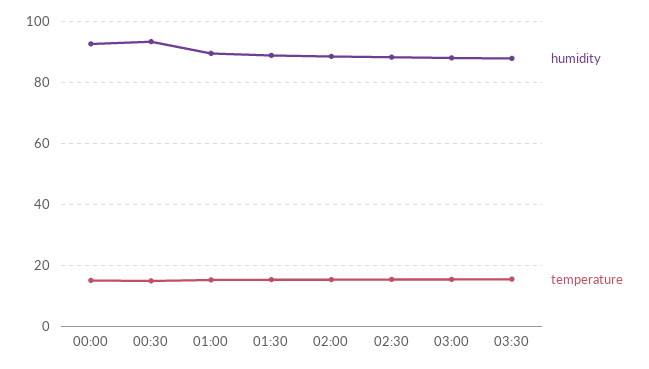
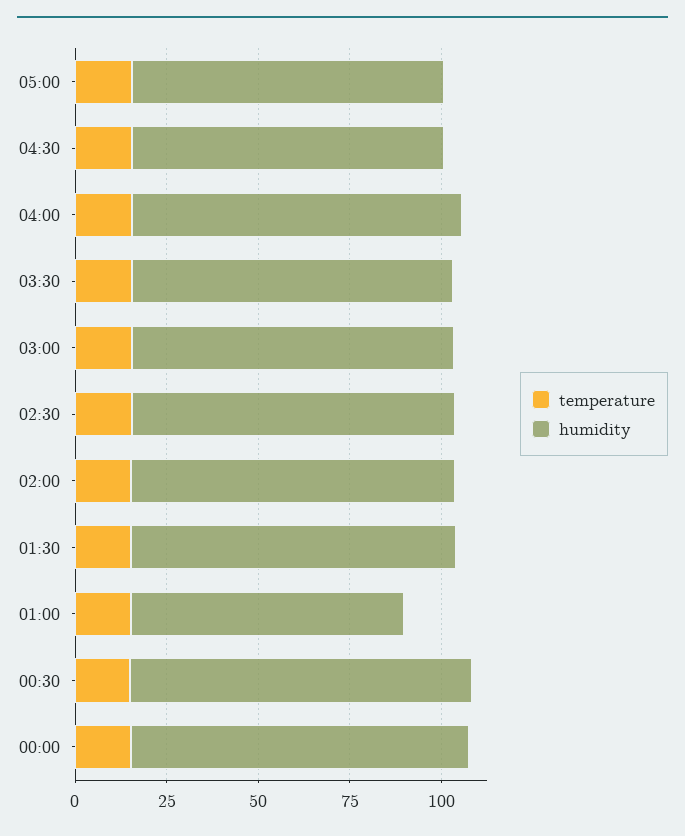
humidity, 01:00: 90 -> 75
temperature, 05:00: none -> 15
humidity, 05:00: none -> 85
temperature, 04:30: none -> 15
humidity, 04:30: none -> 85
temperature, 04:00: none -> 15
humidity, 04:00: none -> 90

